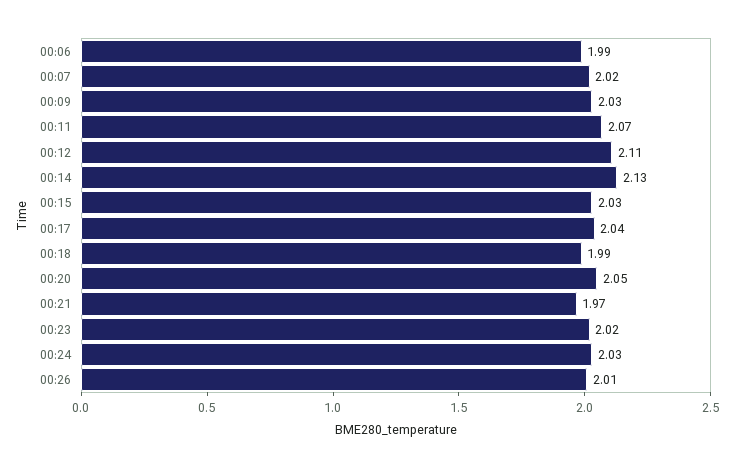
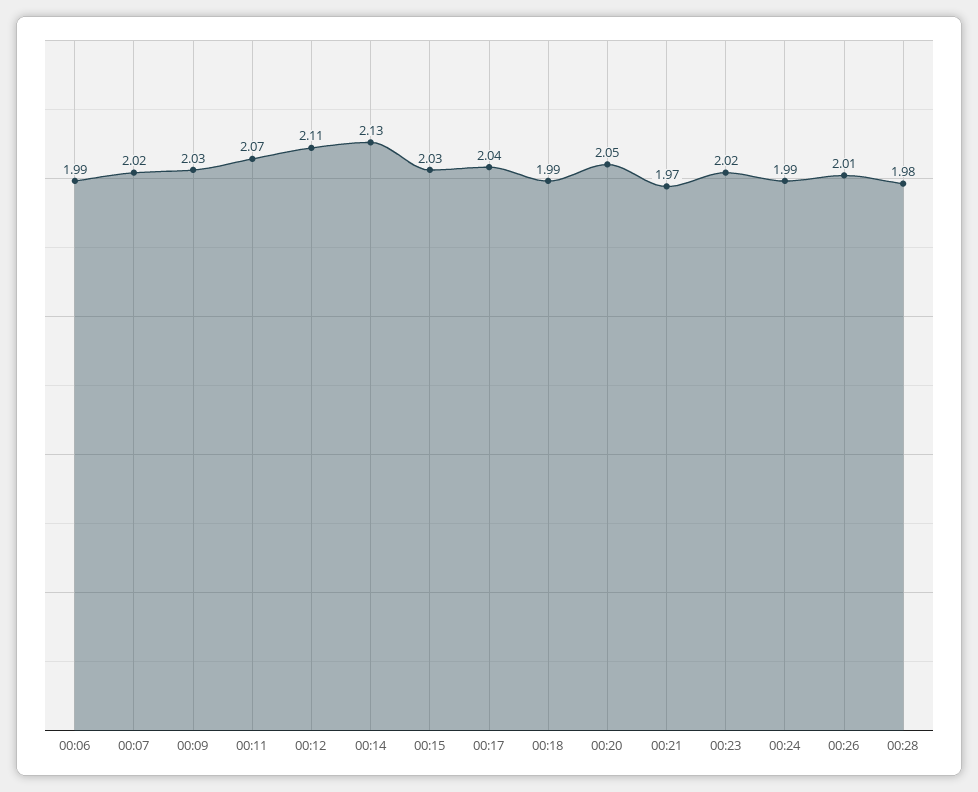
00:24: 2.03 -> 1.99
00:28: none -> 1.98

